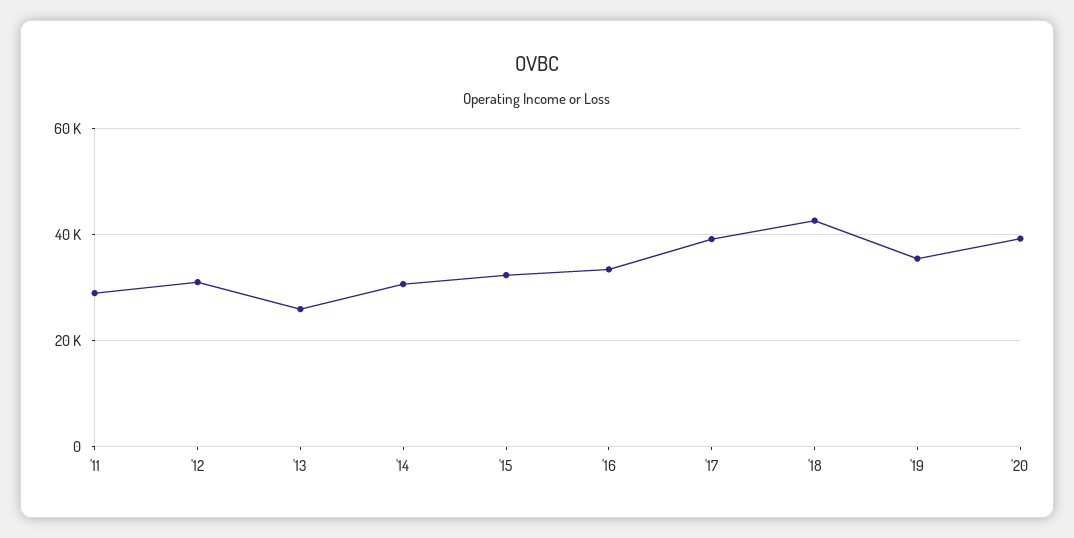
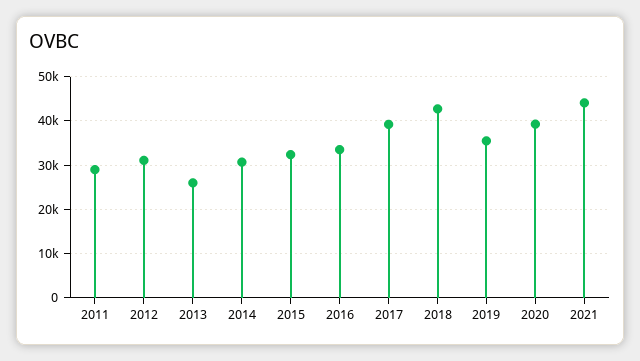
2021: none -> 44000

